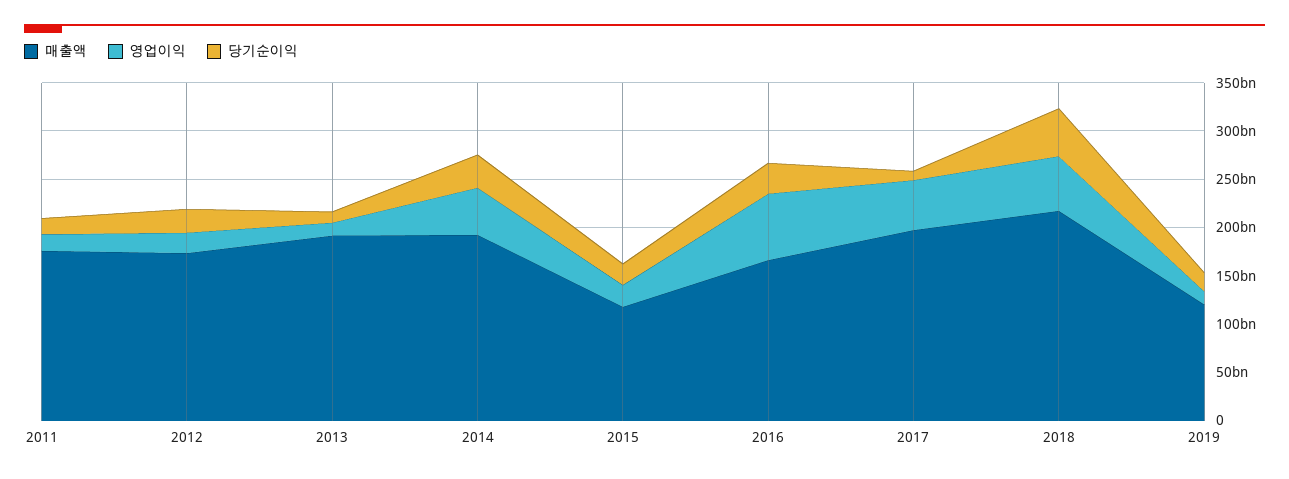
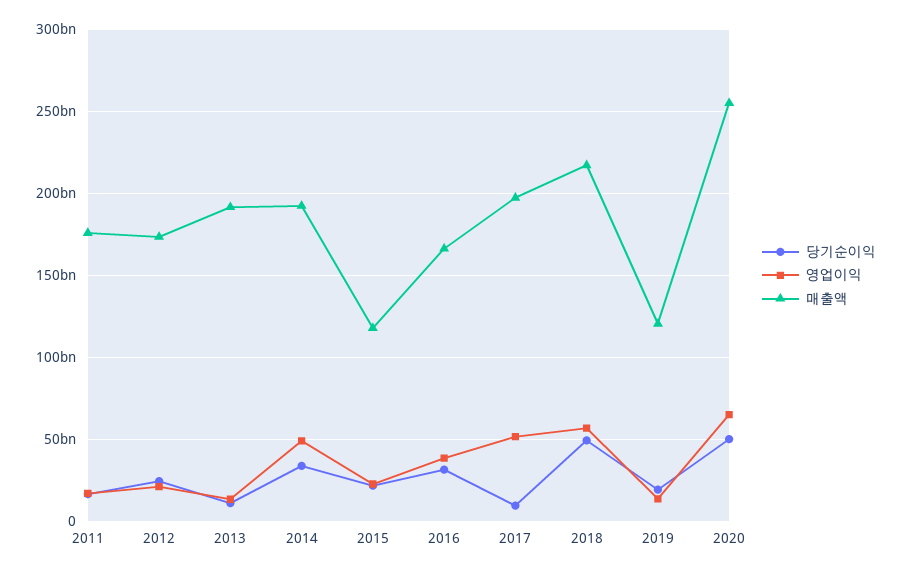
영업이익, 2016: 70000000000 -> 40000000000
당기순이익, 2020: none -> 50000000000
영업이익, 2020: none -> 65000000000
매출액, 2020: none -> 255000000000

